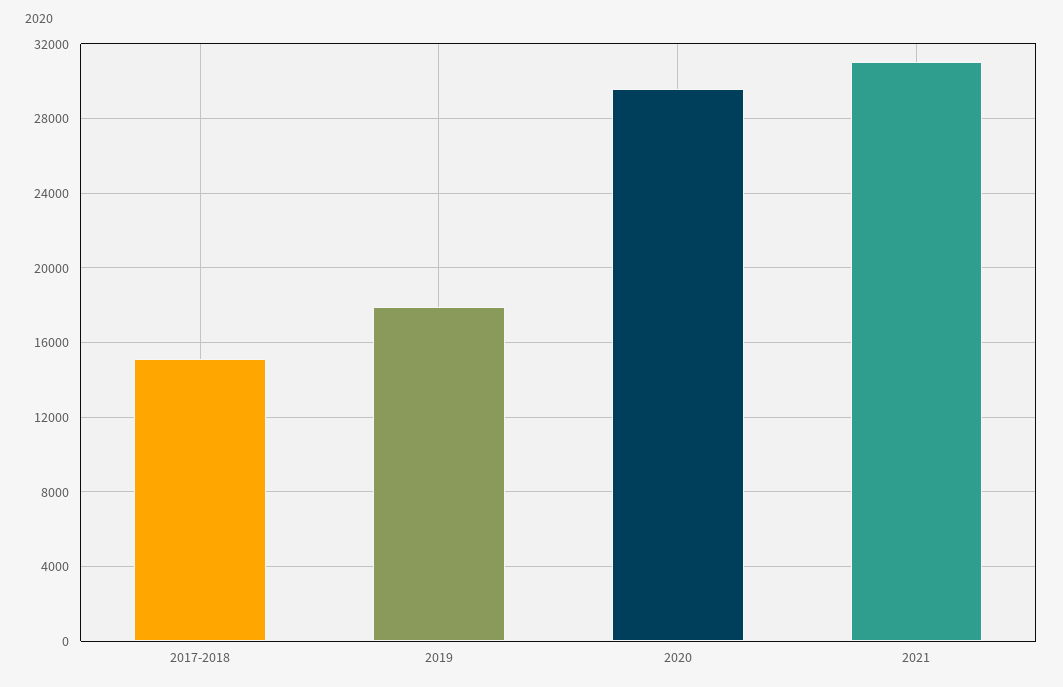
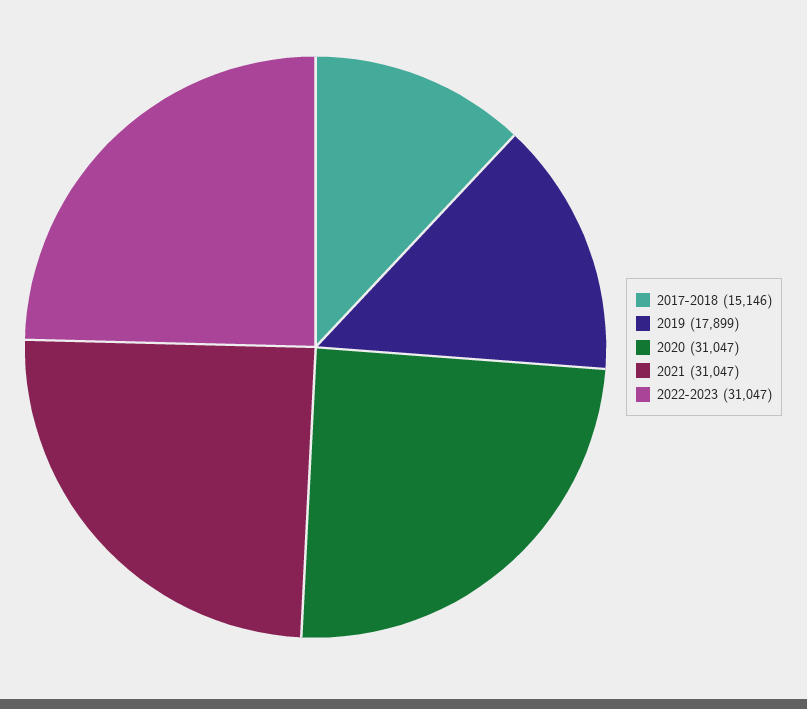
2020: 29500 -> 31047
2022-2023: none -> 31047

